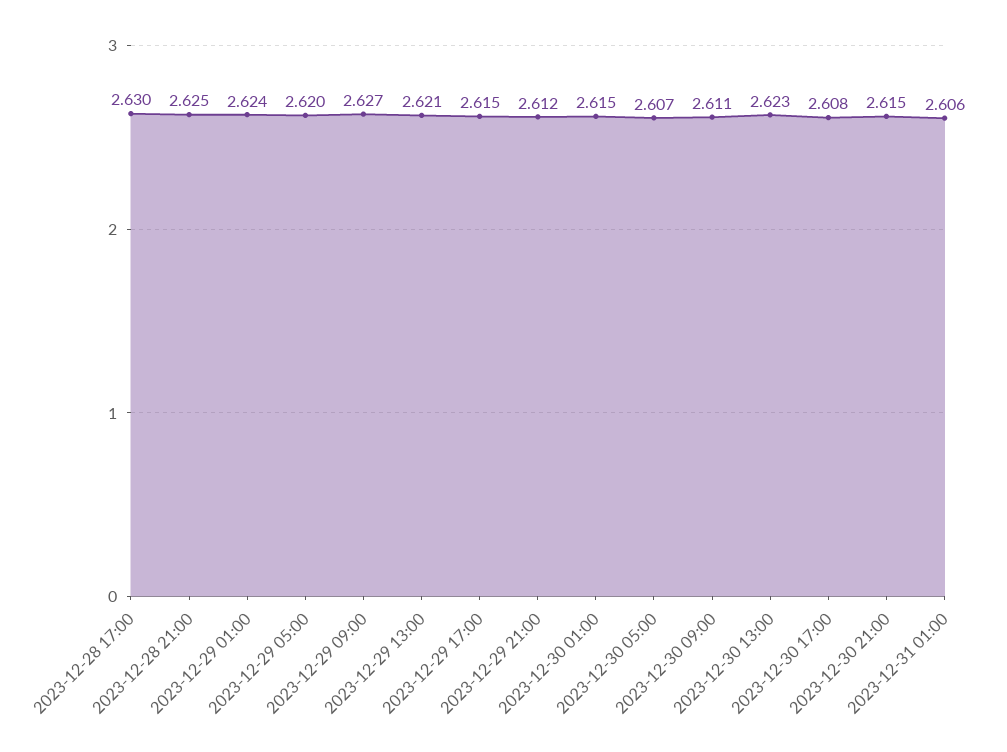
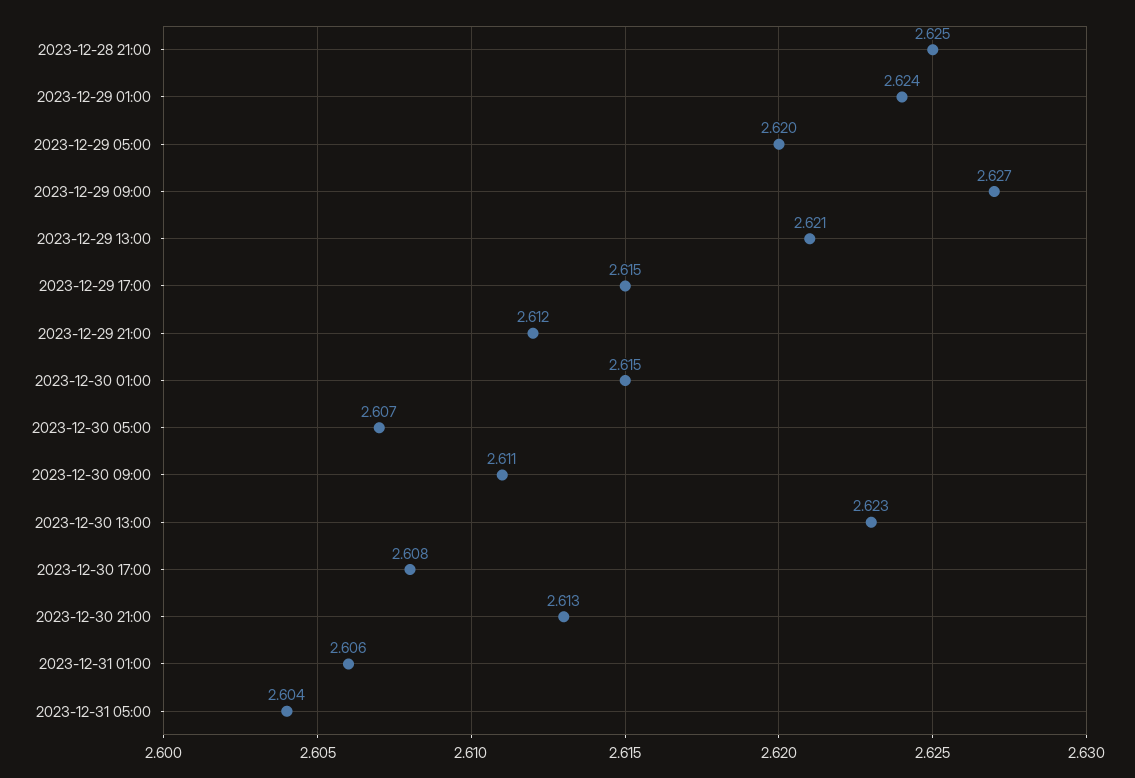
2023-12-28 17:00: 2.63 -> none
2023-12-30 21:00: 2.615 -> 2.613
2023-12-31 05:00: none -> 2.604

